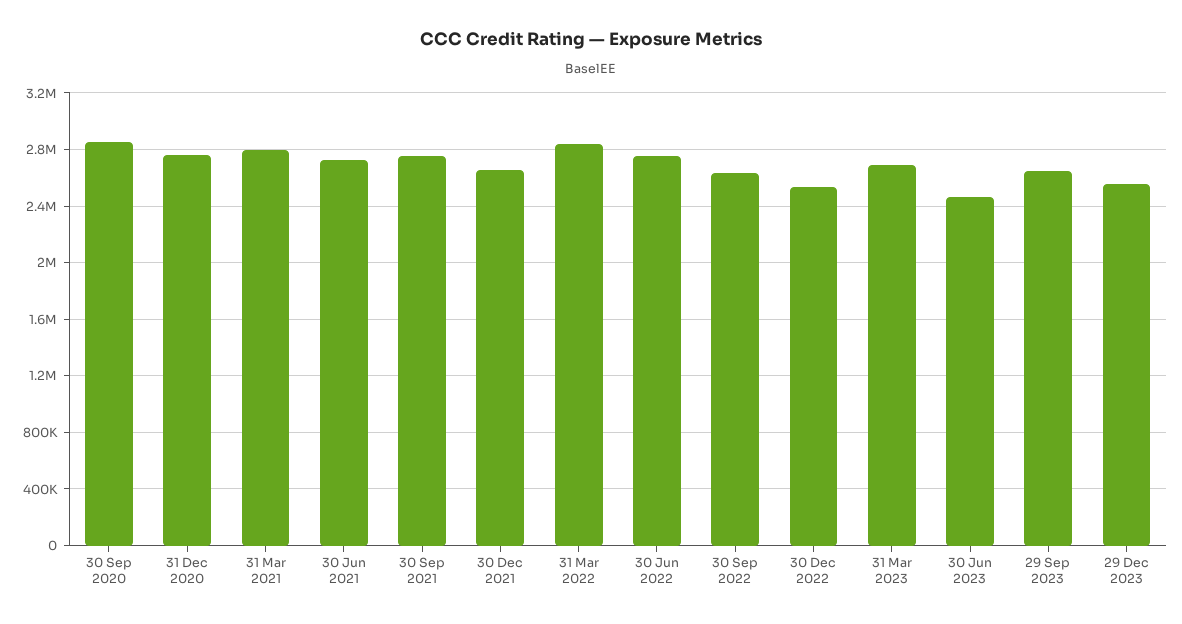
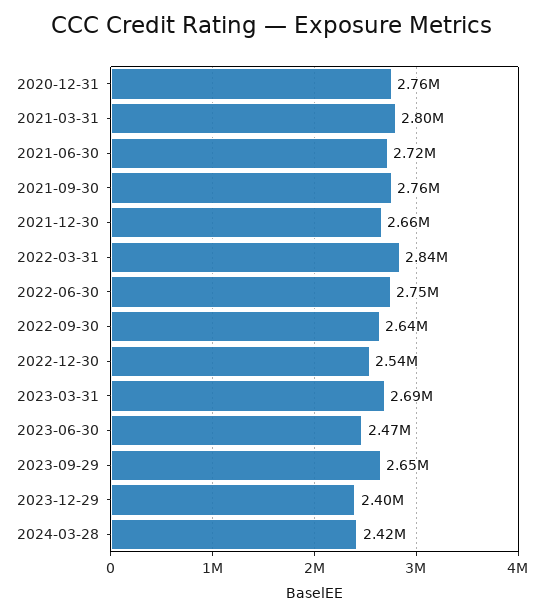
30 Sep 2020: 2850000 -> none
29 Dec 2023: 2550000 -> 2400000
2024-03-28: none -> 2420000

